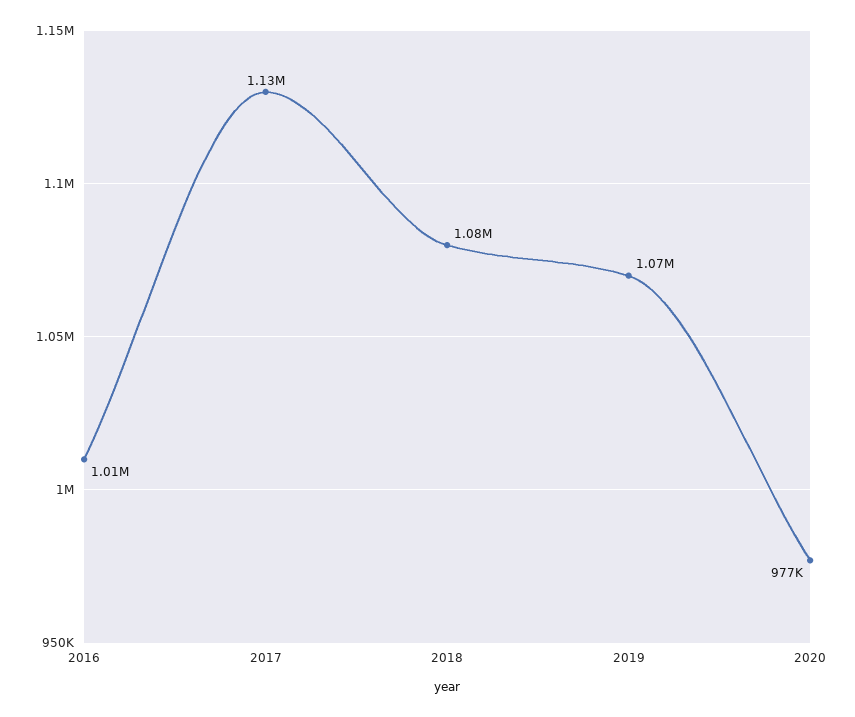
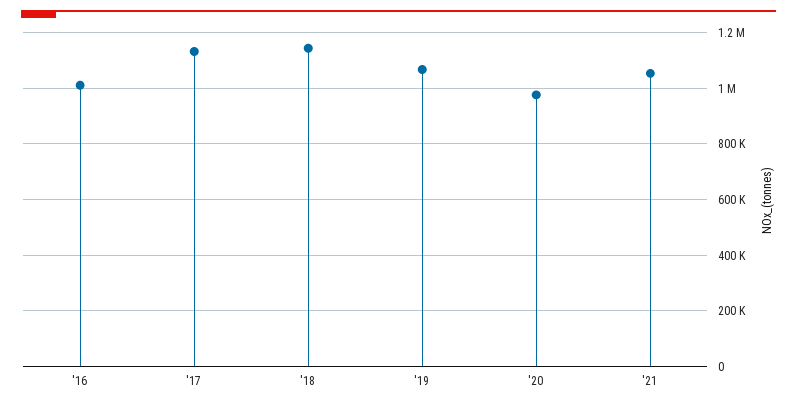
2018: 1080000 -> 1150000
'21: none -> 1050000

